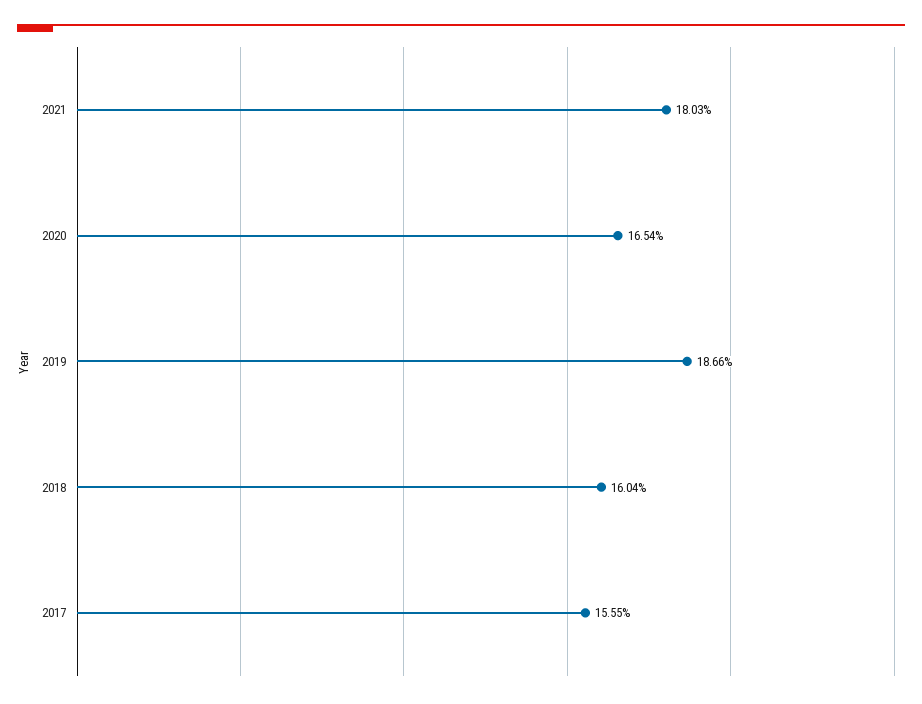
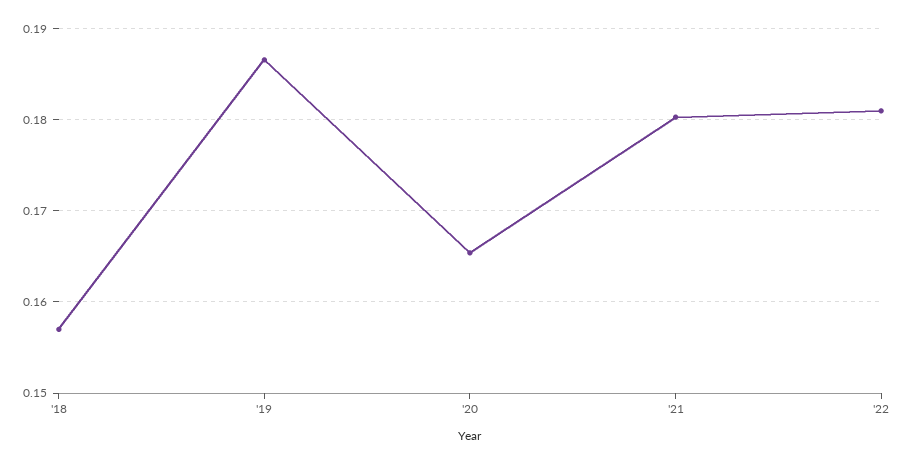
2018: 0.1604 -> 0.157
2017: 0.1555 -> none
'22: none -> 0.181

